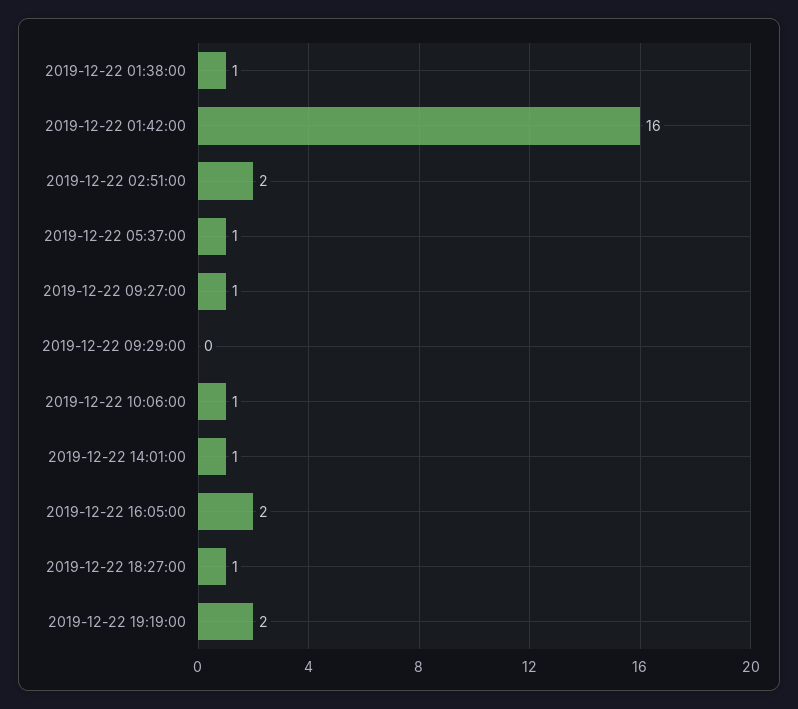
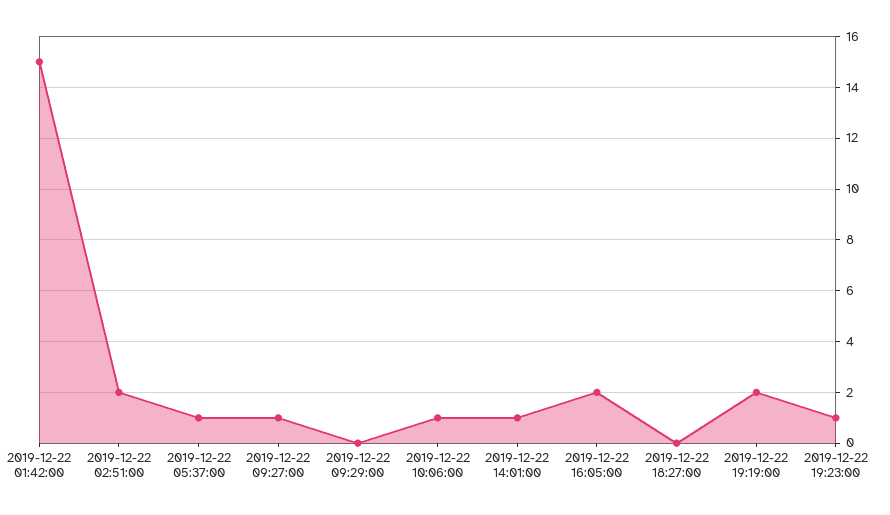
2019-12-22 01:38:00: 1 -> none
2019-12-22 01:42:00: 16 -> 15
2019-12-22 18:27:00: 1 -> 0
2019-12-22 19:23:00: none -> 1

